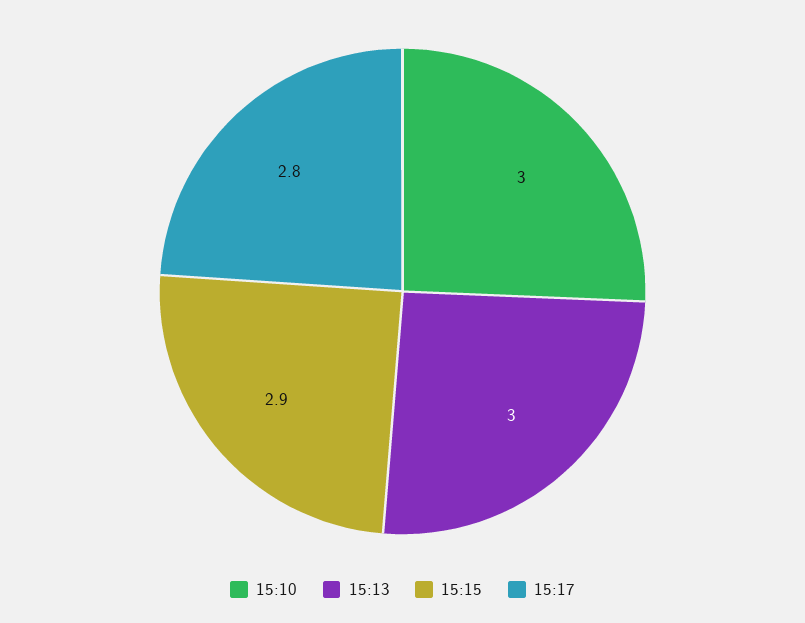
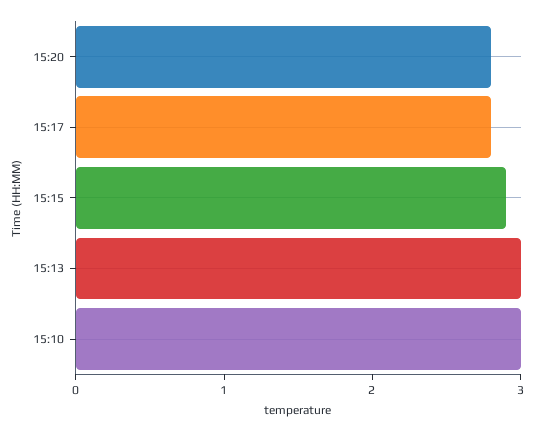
15:20: none -> 2.8

